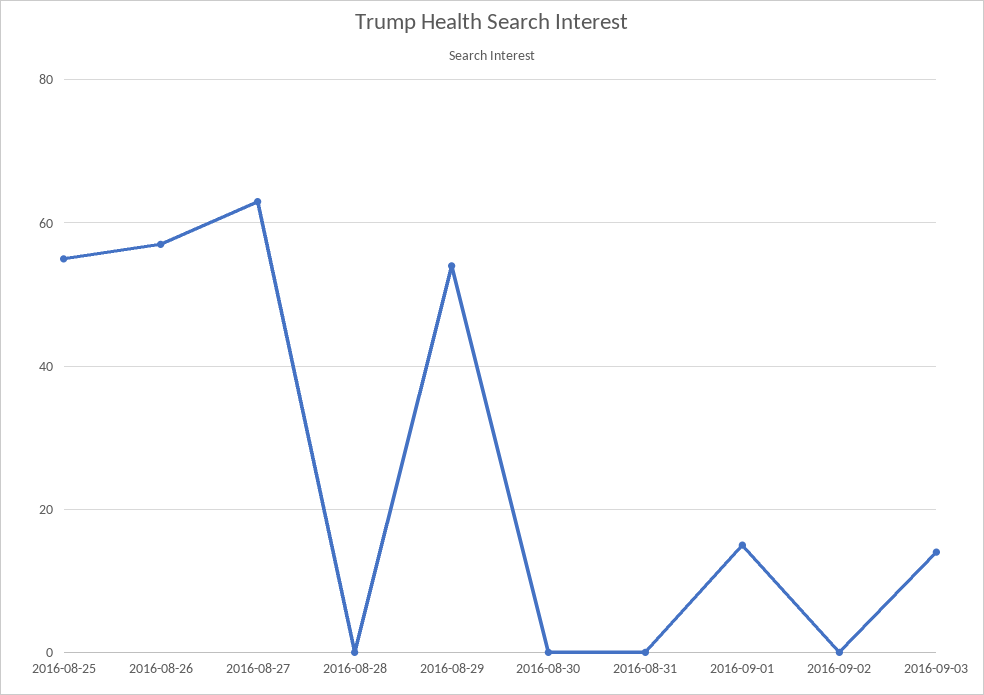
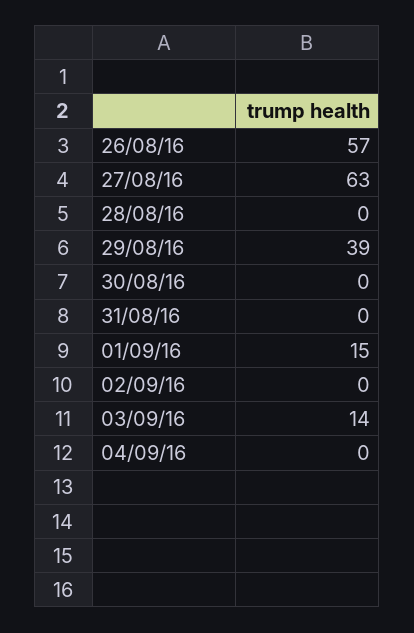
2016-08-25: 55 -> none
2016-08-29: 55 -> 39
04/09/16: none -> 0

